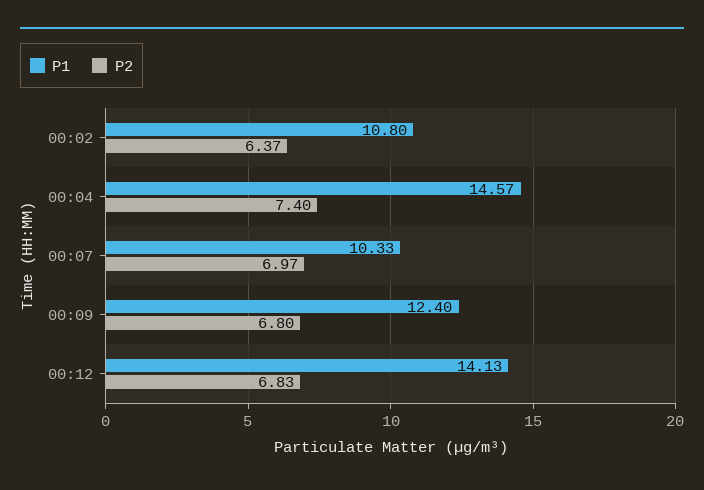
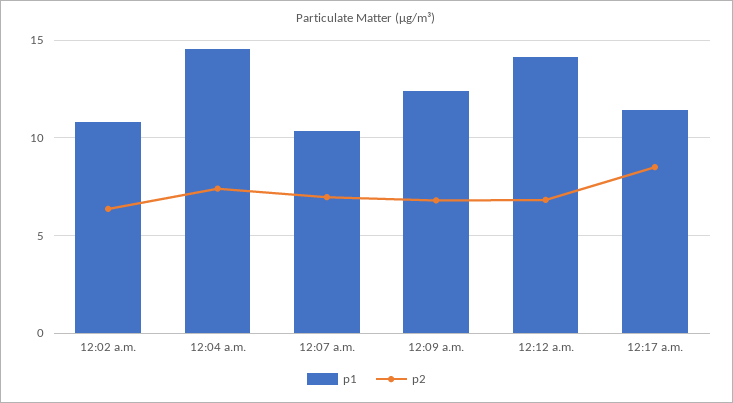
P1, 12:17 a.m.: none -> 11.5
P2, 12:17 a.m.: none -> 8.5

